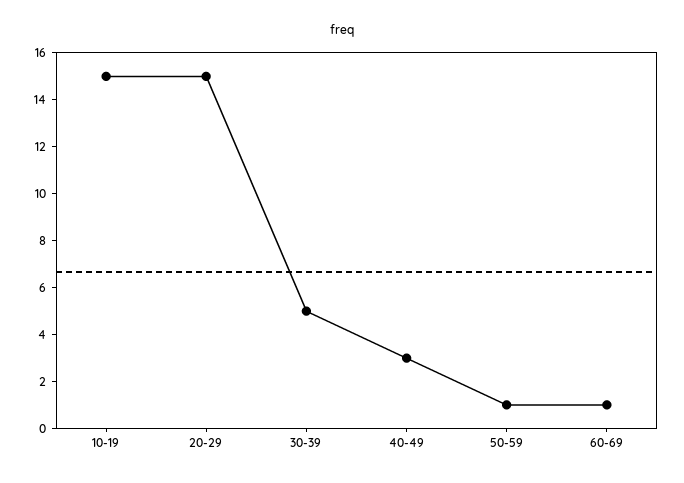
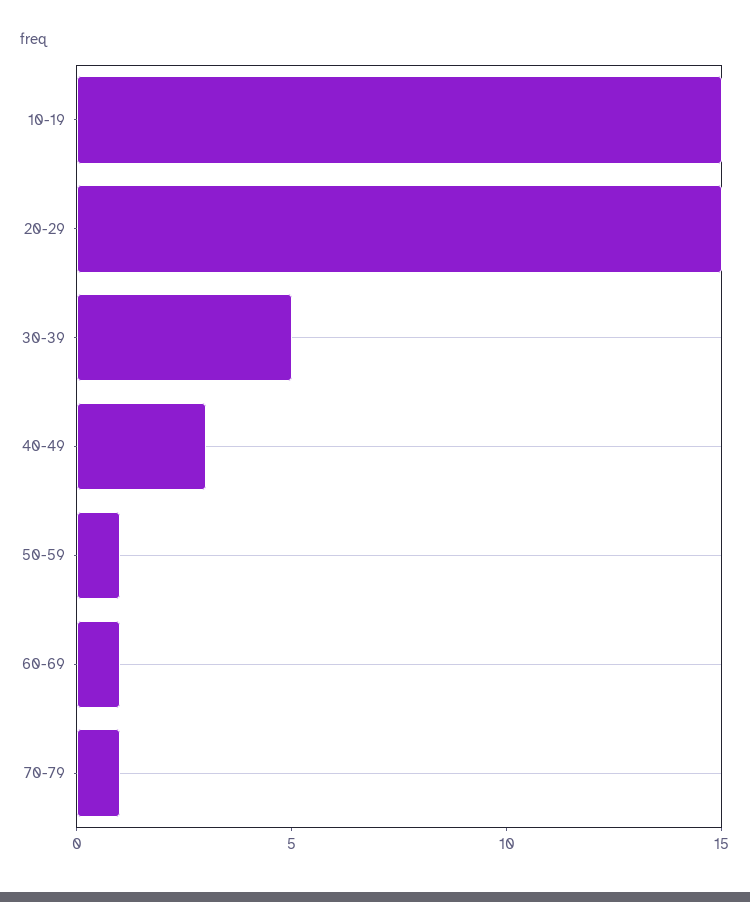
70-79: none -> 1

